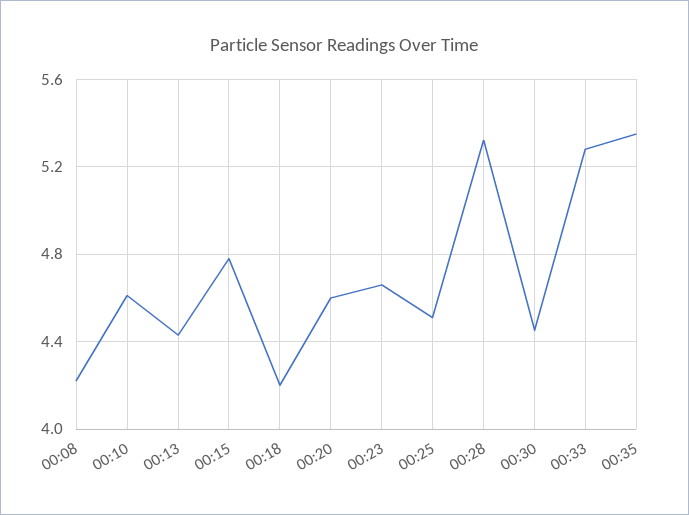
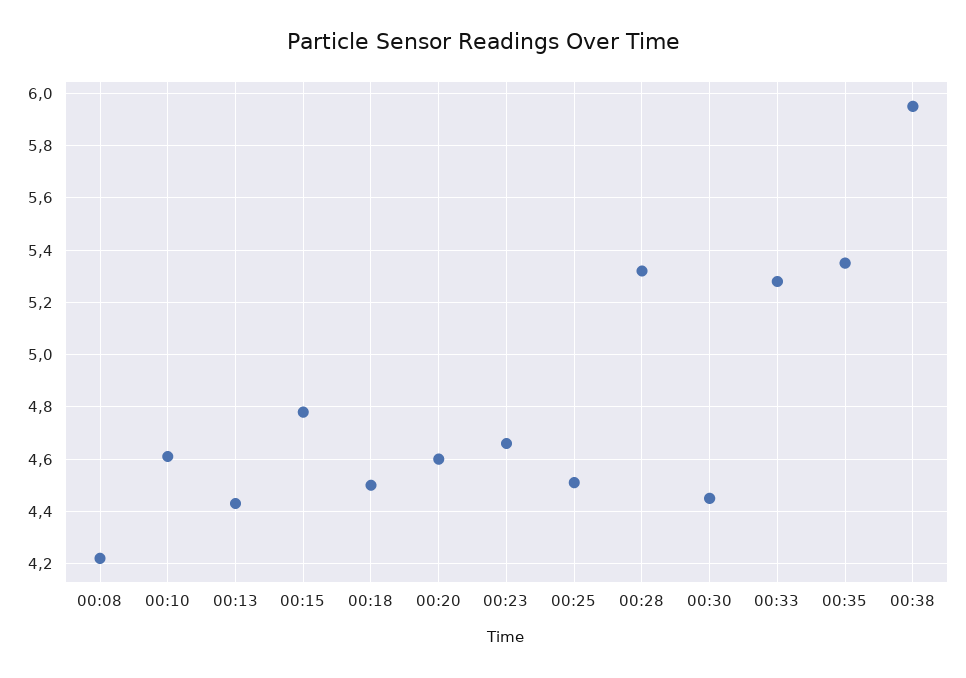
00:18: 4.2 -> 4.5
00:38: none -> 5.95

